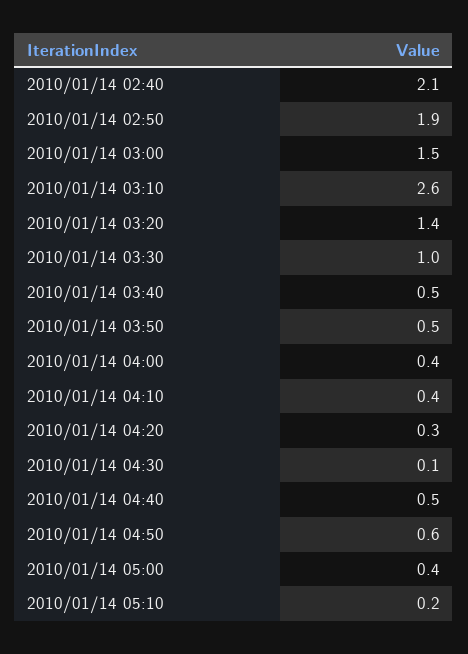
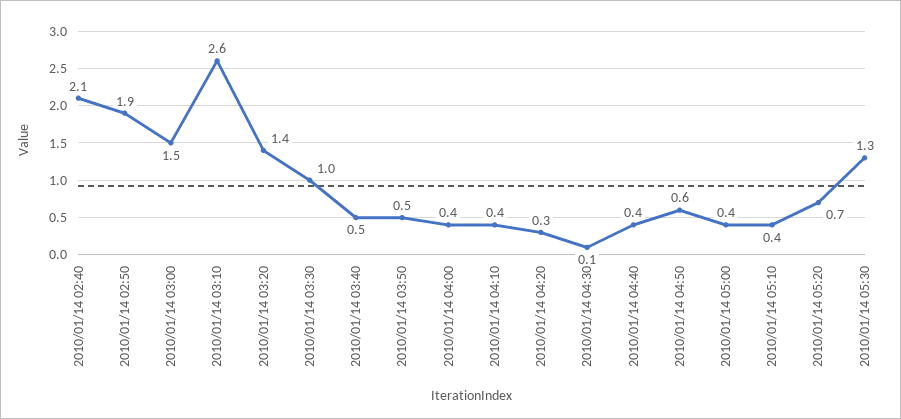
2010/01/14 04:40: 0.5 -> 0.4
2010/01/14 05:10: 0.2 -> 0.4
2010/01/14 05:20: none -> 0.7
2010/01/14 05:30: none -> 1.3

